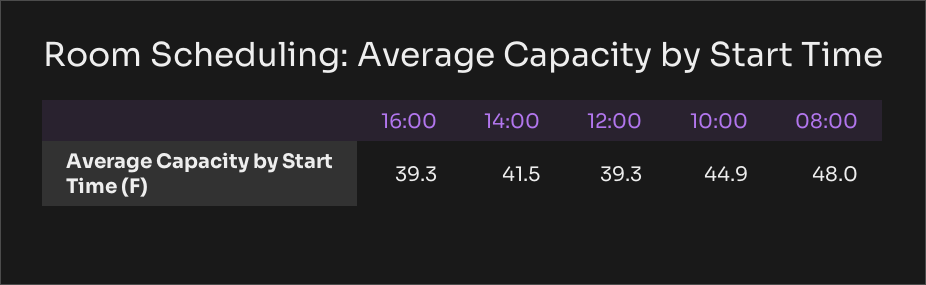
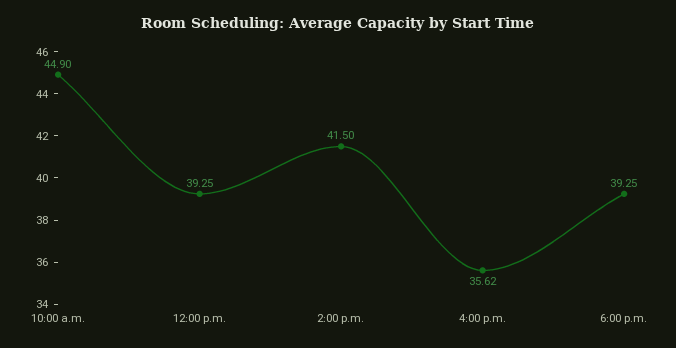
16:00: 39.3 -> 35.62
08:00: 48 -> none
6:00 p.m.: none -> 39.25

